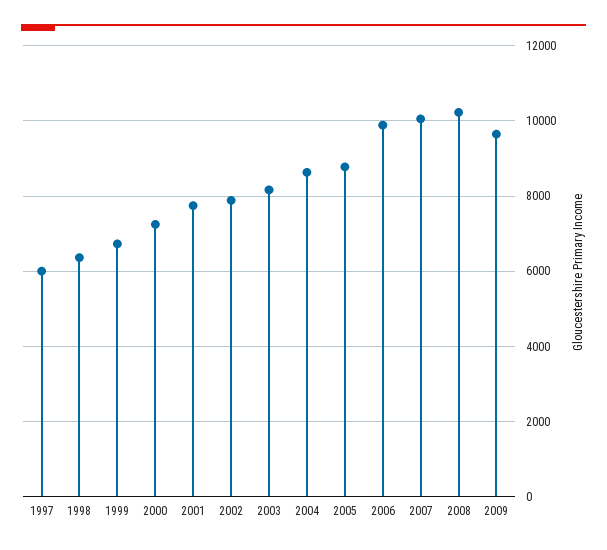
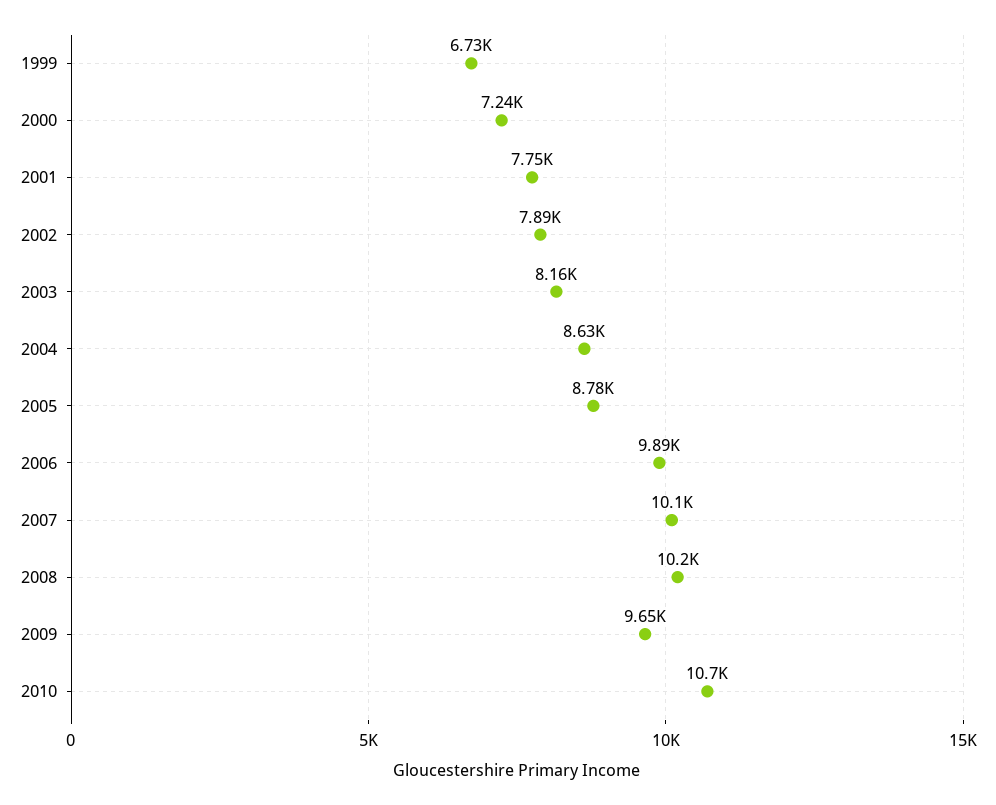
1997: 6000 -> none
1998: 6400 -> none
2010: none -> 10700

